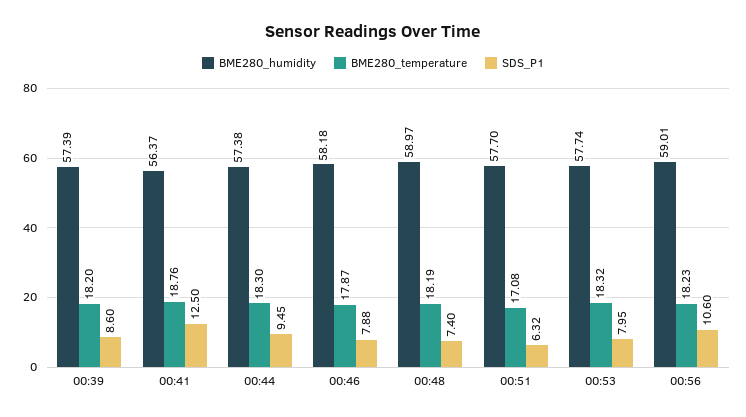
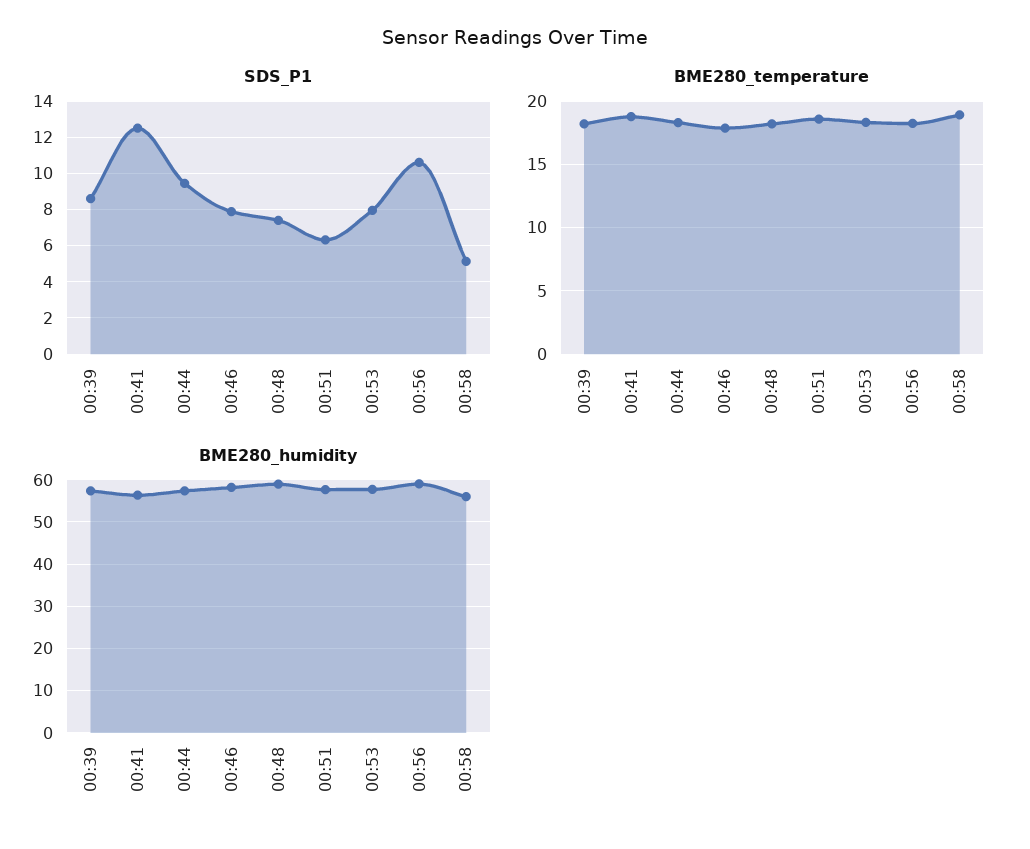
BME280_temperature, 00:51: 17.08 -> 18.5
SDS_P1, 00:58: none -> 5
BME280_temperature, 00:58: none -> 19
BME280_humidity, 00:58: none -> 56

